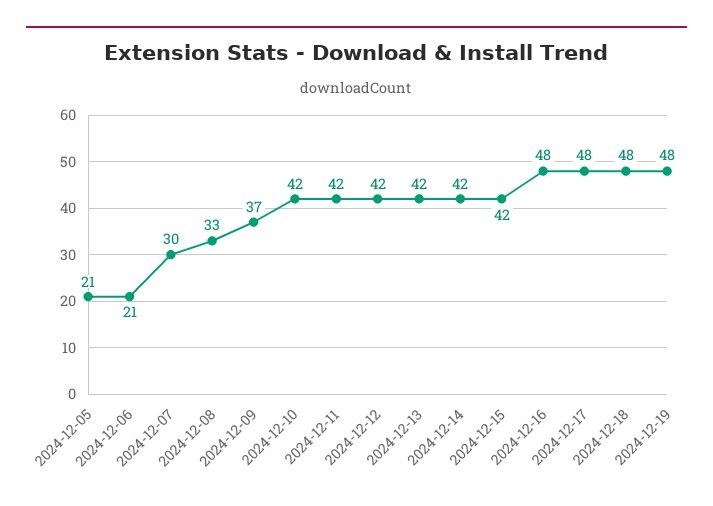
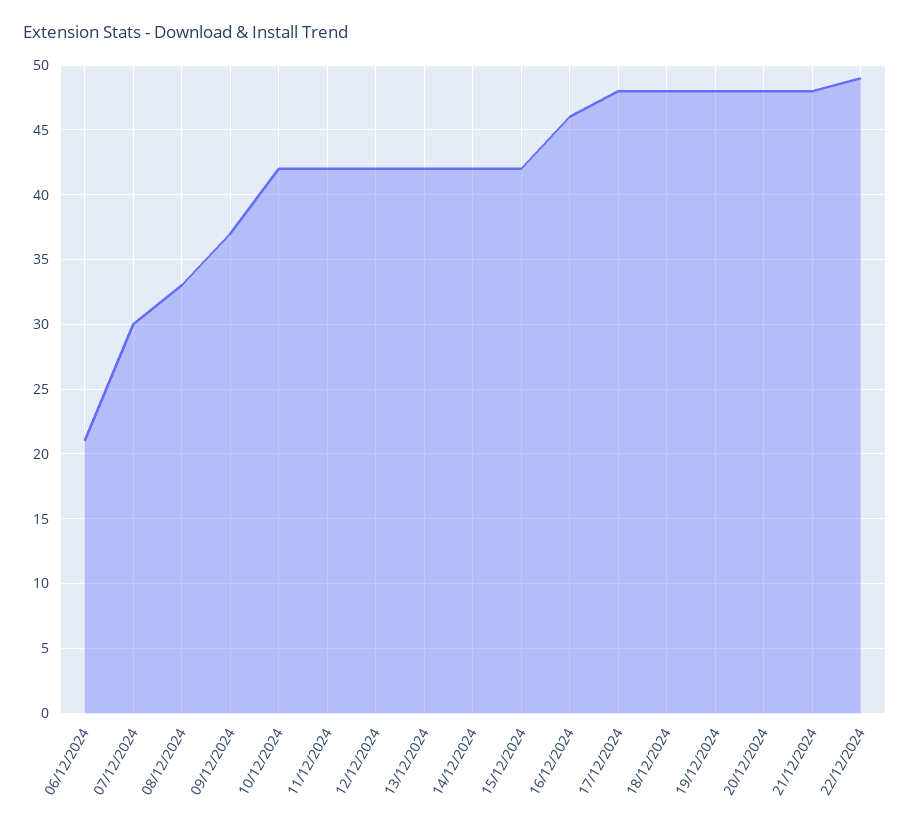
2024-12-05: 21 -> none
2024-12-16: 48 -> 46
20/12/2024: none -> 48
21/12/2024: none -> 48
22/12/2024: none -> 49

